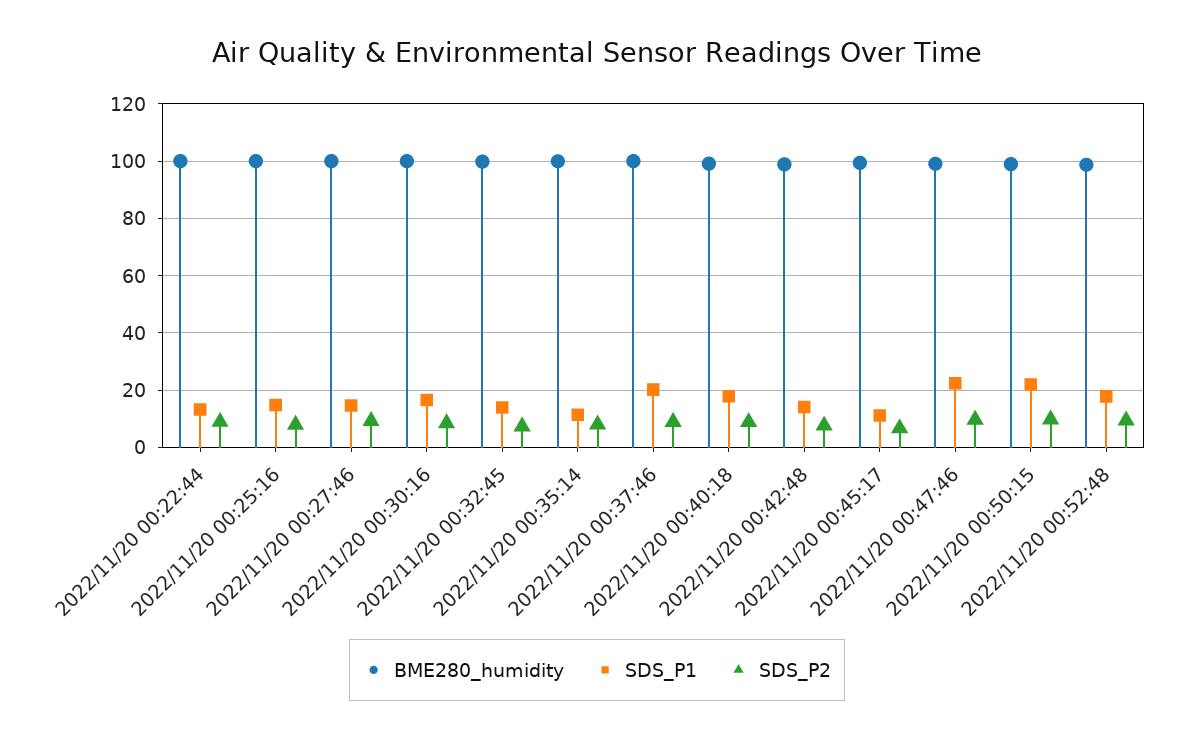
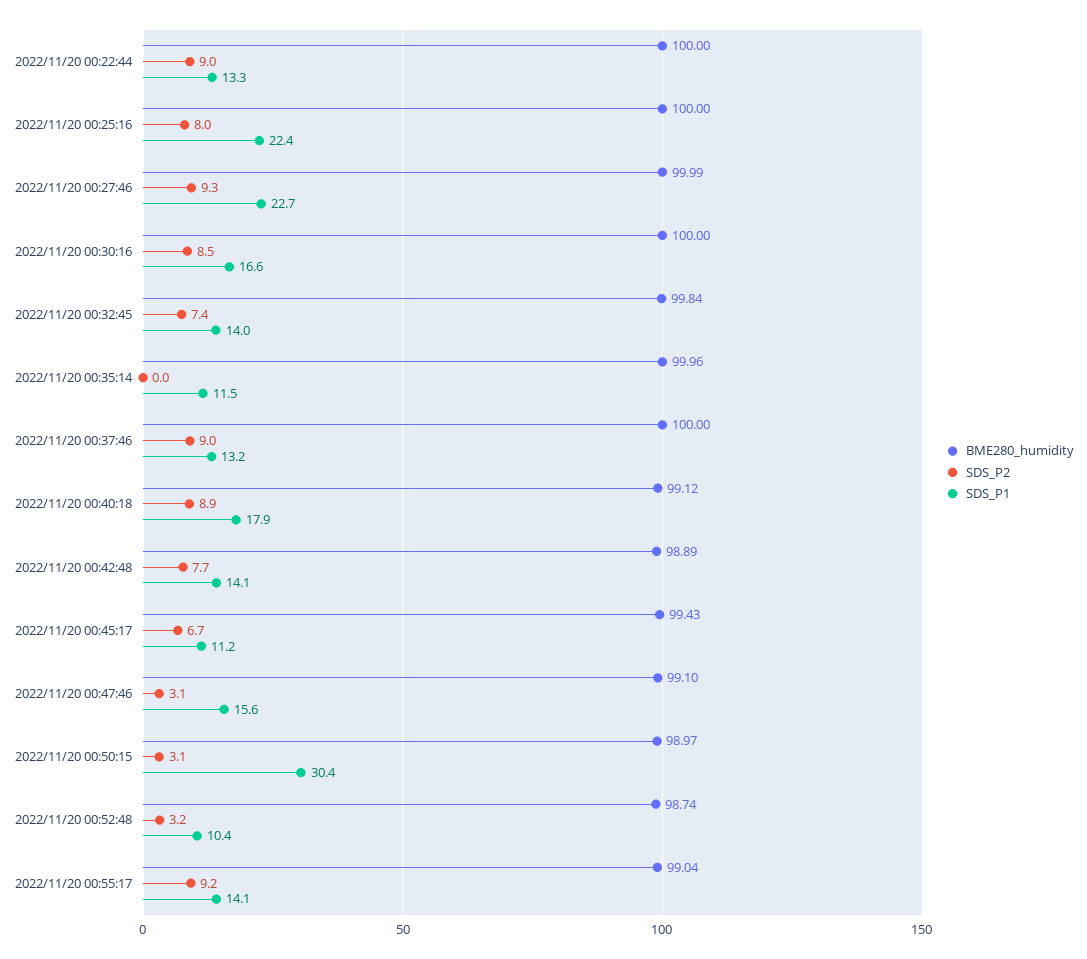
SDS_P1, 2022/11/20 00:25:16: 15 -> 22.4
SDS_P1, 2022/11/20 00:27:46: 15 -> 22.7
SDS_P2, 2022/11/20 00:35:14: 7.5 -> 0
SDS_P1, 2022/11/20 00:37:46: 20 -> 13.2
SDS_P1, 2022/11/20 00:47:46: 22.5 -> 15.6
SDS_P2, 2022/11/20 00:47:46: 10 -> 3.1
SDS_P1, 2022/11/20 00:50:15: 22.5 -> 30.4
SDS_P2, 2022/11/20 00:50:15: 10 -> 3.1
SDS_P1, 2022/11/20 00:52:48: 17.5 -> 10.4
SDS_P2, 2022/11/20 00:52:48: 10 -> 3.2
BME280_humidity, 2022/11/20 00:55:17: none -> 99.04
SDS_P2, 2022/11/20 00:55:17: none -> 9.2
SDS_P1, 2022/11/20 00:55:17: none -> 14.1

